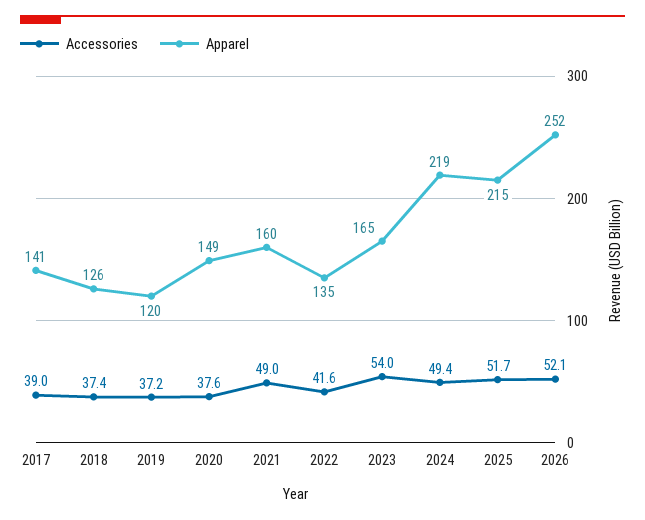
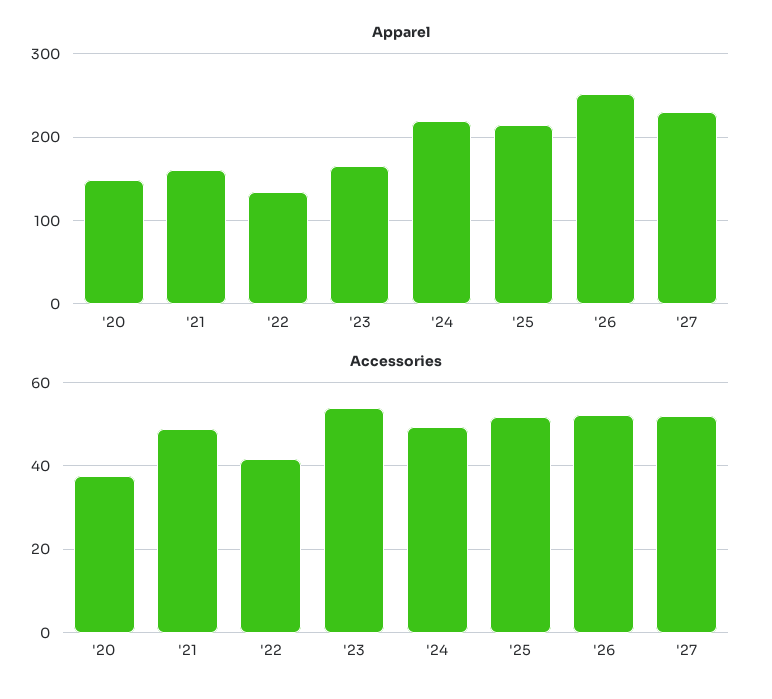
Accessories, 2017: 39 -> none
Apparel, 2017: 141 -> none
Accessories, 2018: 37.4 -> none
Apparel, 2018: 126 -> none
Accessories, 2019: 37.2 -> none
Apparel, 2019: 120 -> none
Apparel, '27: none -> 230
Accessories, '27: none -> 52

